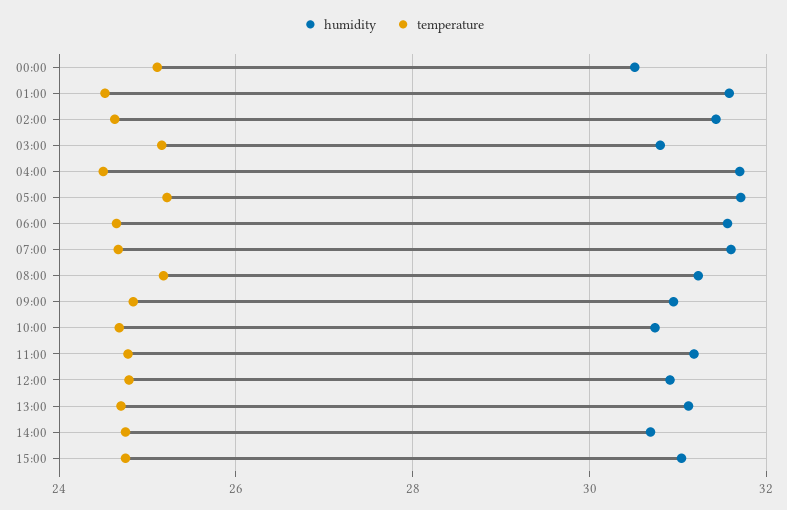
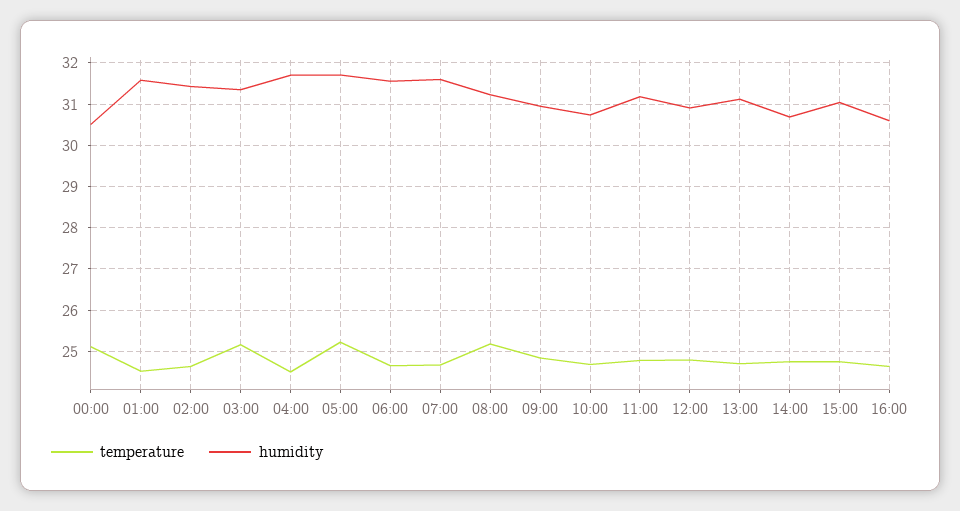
humidity, 03:00: 30.8 -> 31.4
temperature, 16:00: none -> 24.6
humidity, 16:00: none -> 30.6

